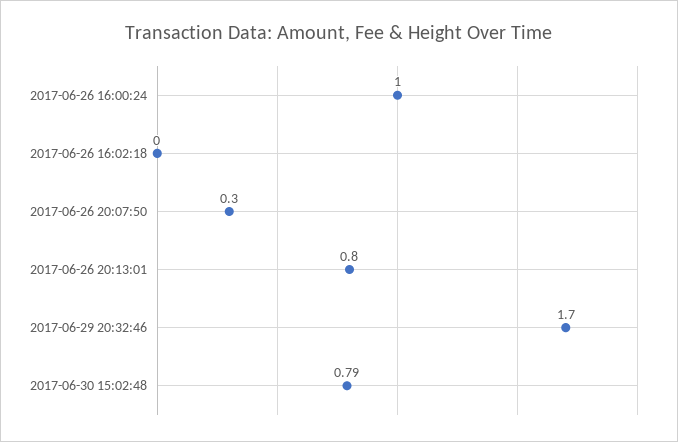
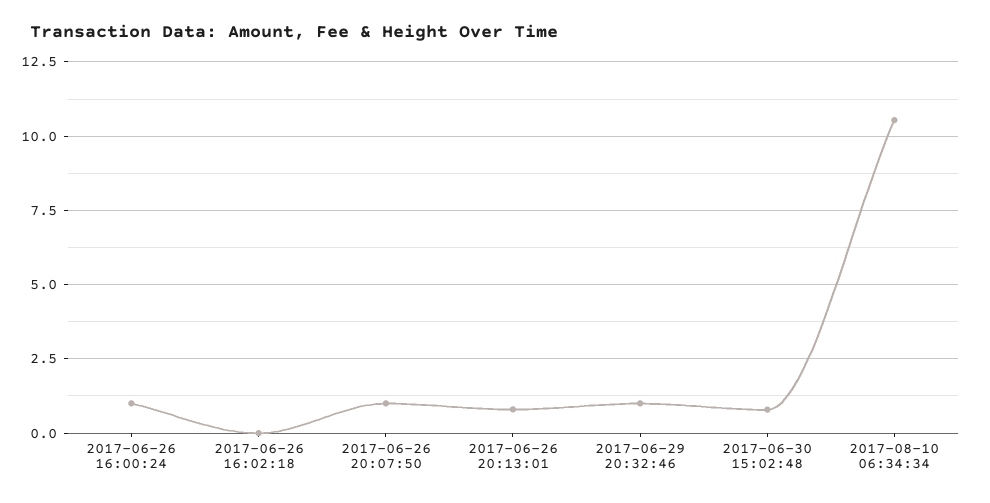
2017-06-26 20:07:50: 0.3 -> 1
2017-06-29 20:32:46: 1.7 -> 1
2017-08-10 06:34:34: none -> 10.5

